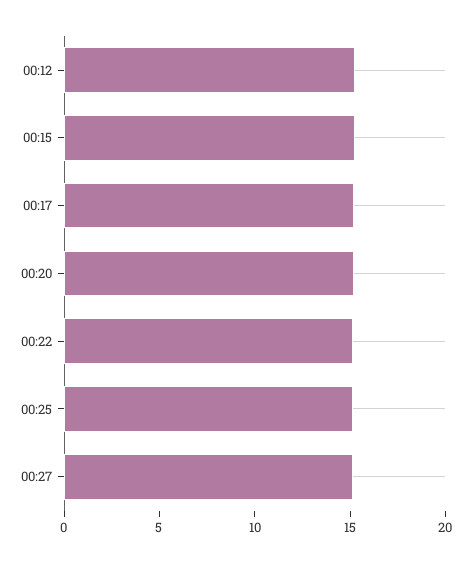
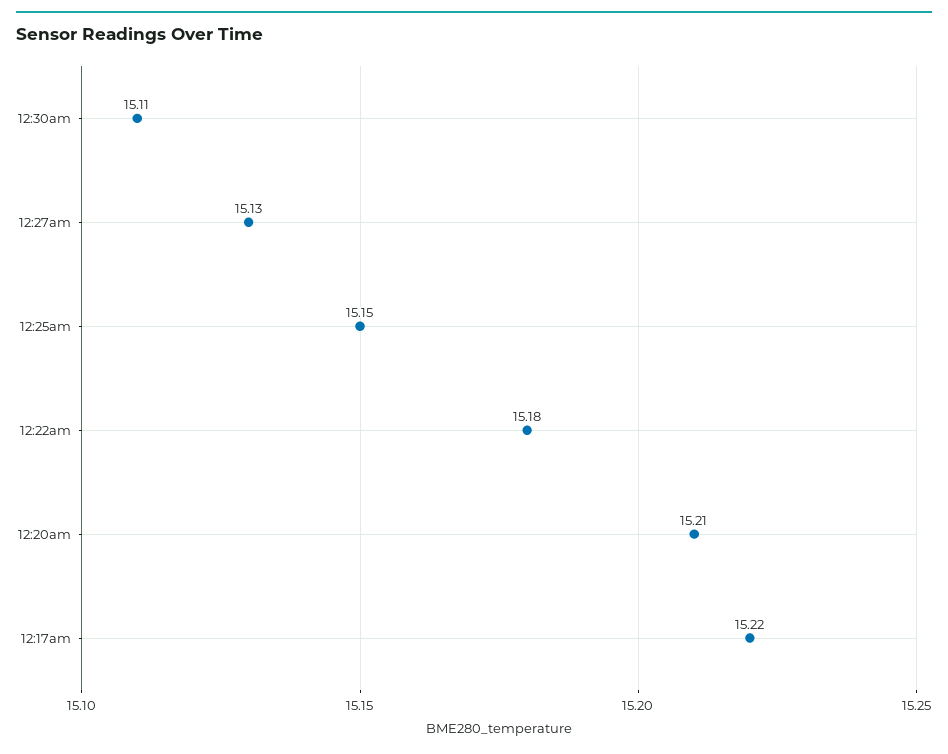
00:12: 15 -> none
00:15: 15 -> none
12:30am: none -> 15.11

